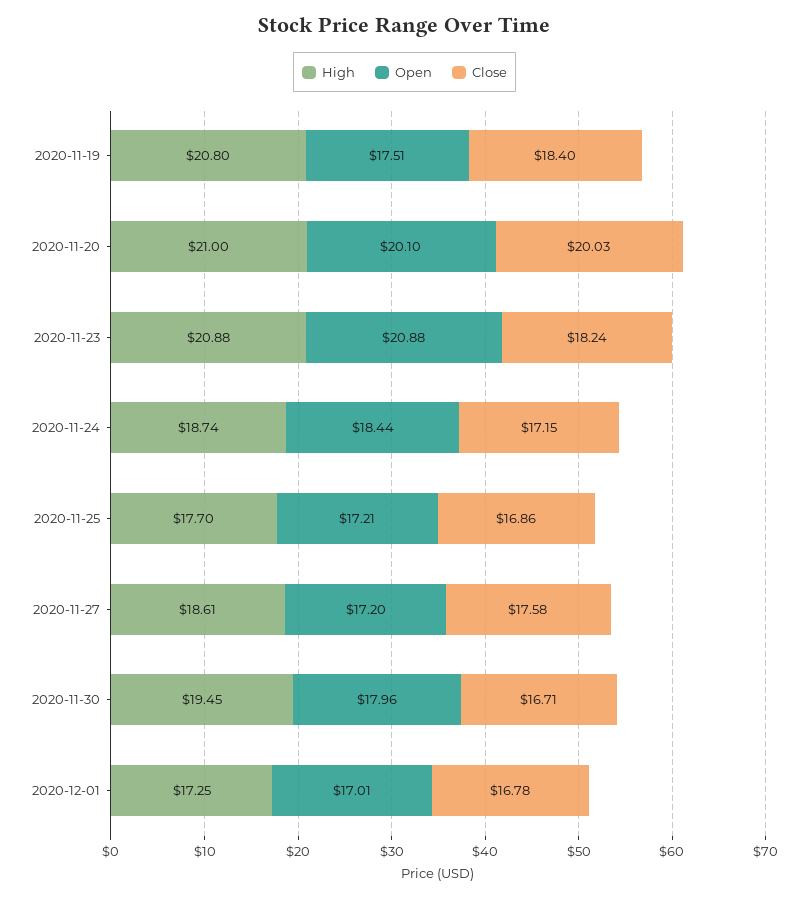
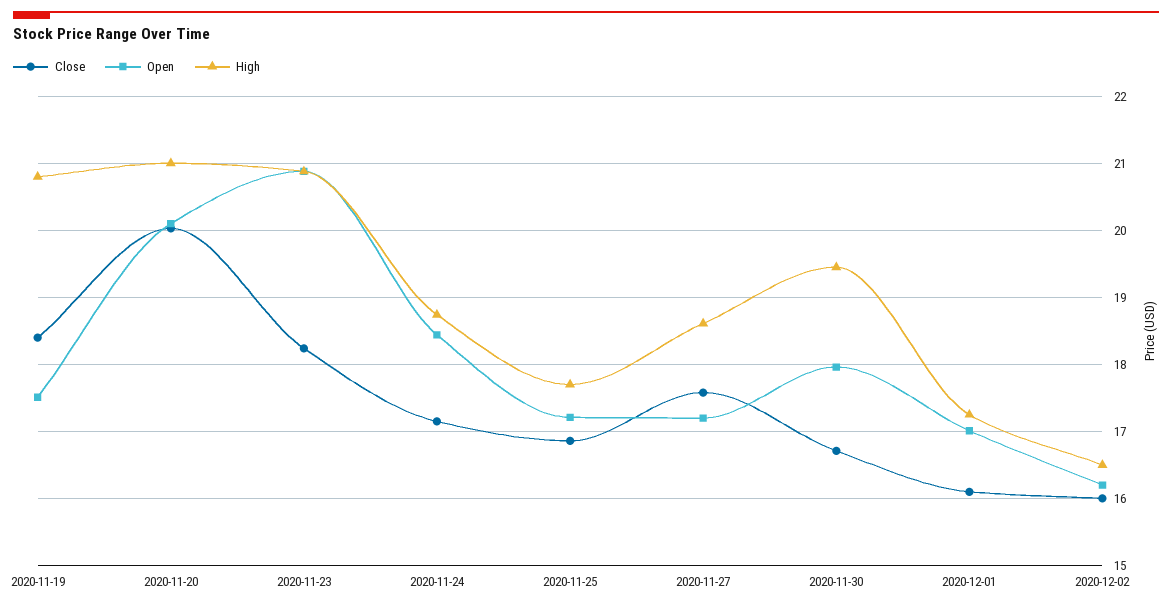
Close, 2020-12-01: 16.78 -> 16.1
Close, 2020-12-02: none -> 16
Open, 2020-12-02: none -> 16.2
High, 2020-12-02: none -> 16.5

